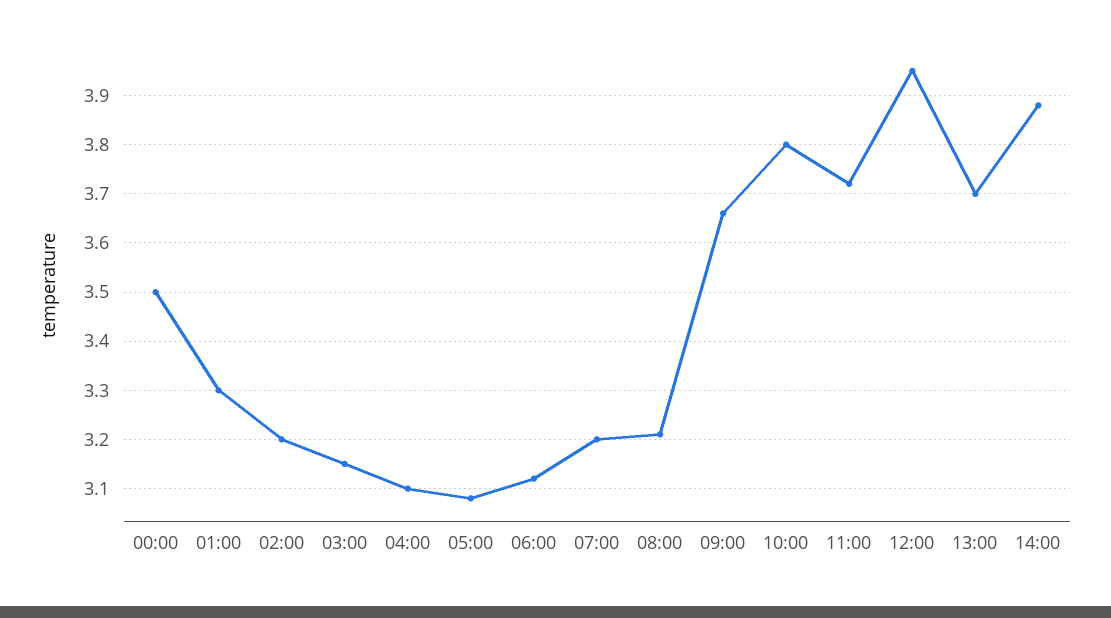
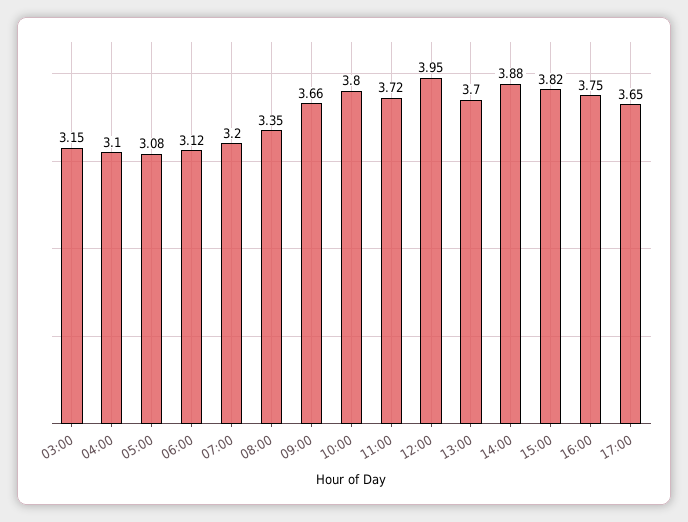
00:00: 3.5 -> none
01:00: 3.3 -> none
02:00: 3.2 -> none
08:00: 3.2 -> 3.35
15:00: none -> 3.82
16:00: none -> 3.75
17:00: none -> 3.65

